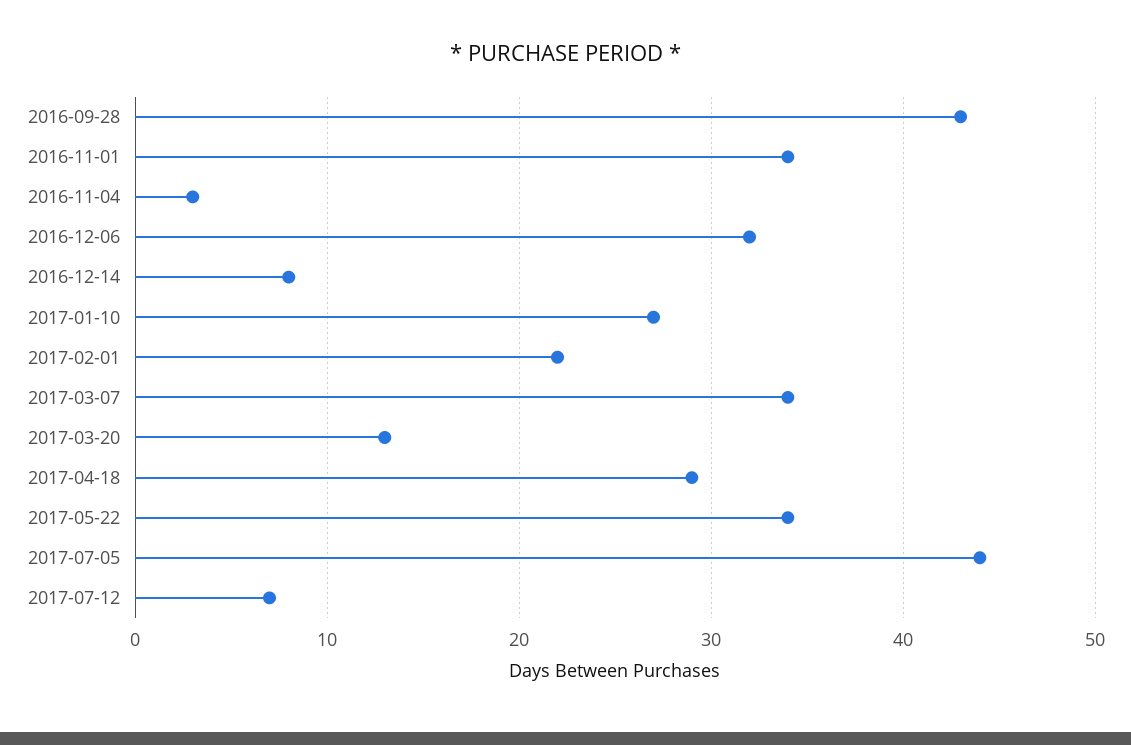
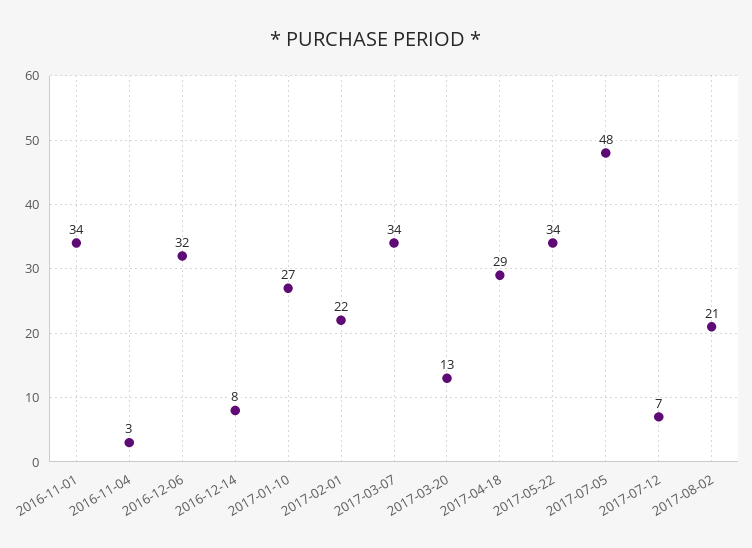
2016-09-28: 43 -> none
2017-07-05: 44 -> 48
2017-08-02: none -> 21

